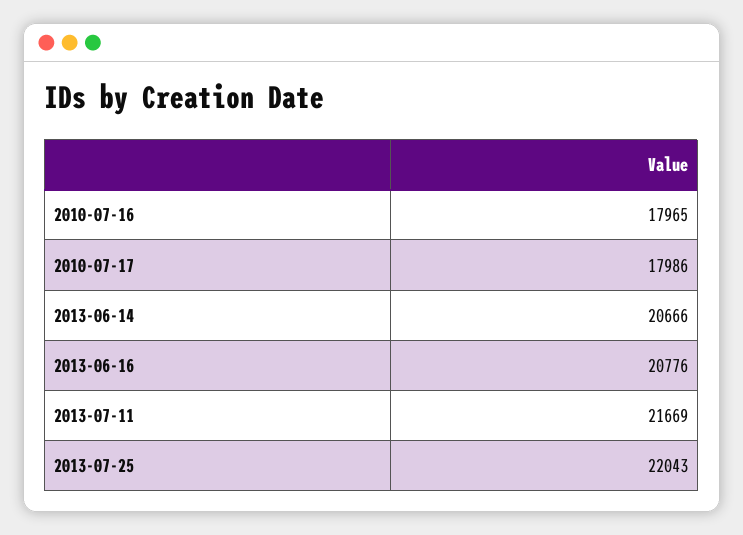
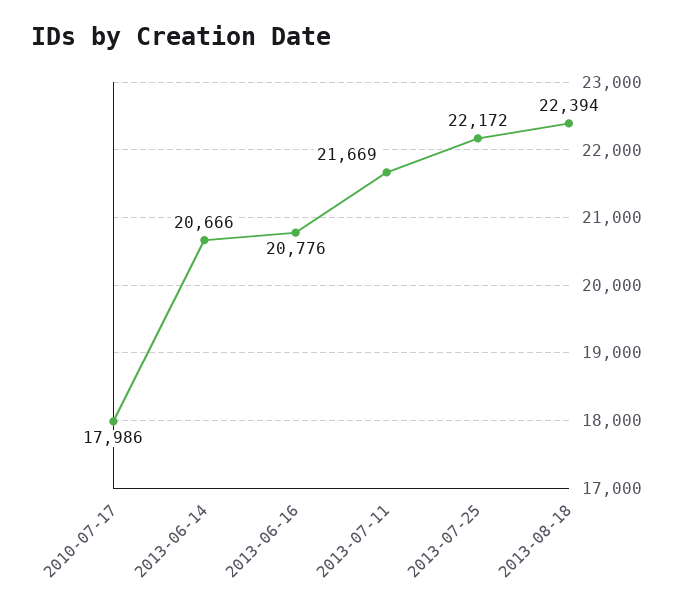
2010-07-16: 17965 -> none
2013-07-25: 22043 -> 22172
2013-08-18: none -> 22394

